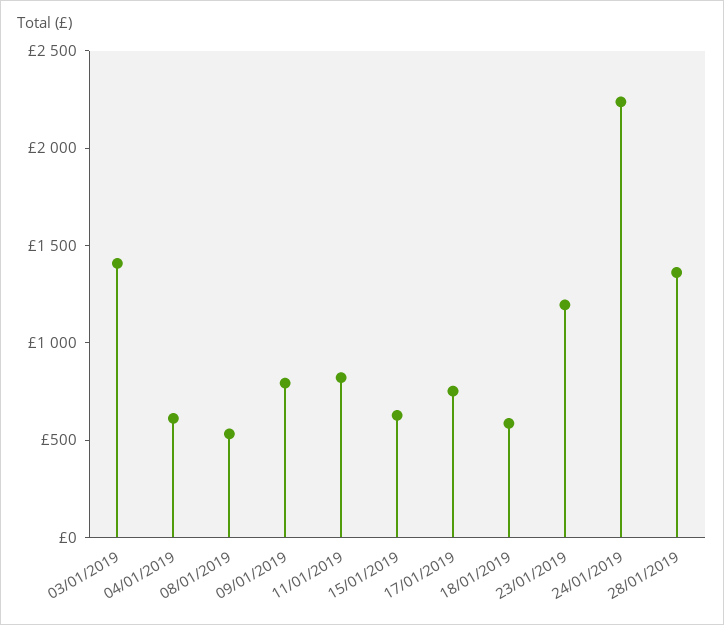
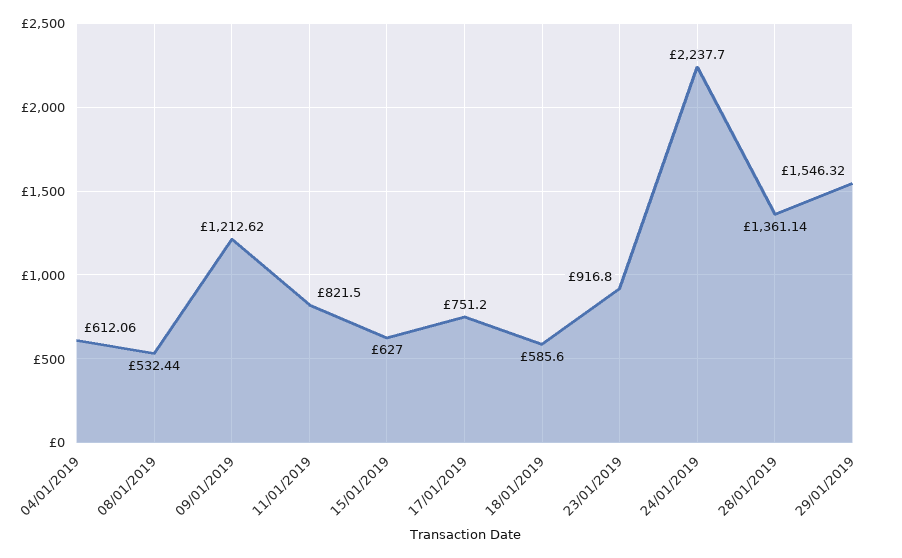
03/01/2019: 1400 -> none
09/01/2019: 800 -> 1212.62
23/01/2019: 1200 -> 916.8
29/01/2019: none -> 1546.32

